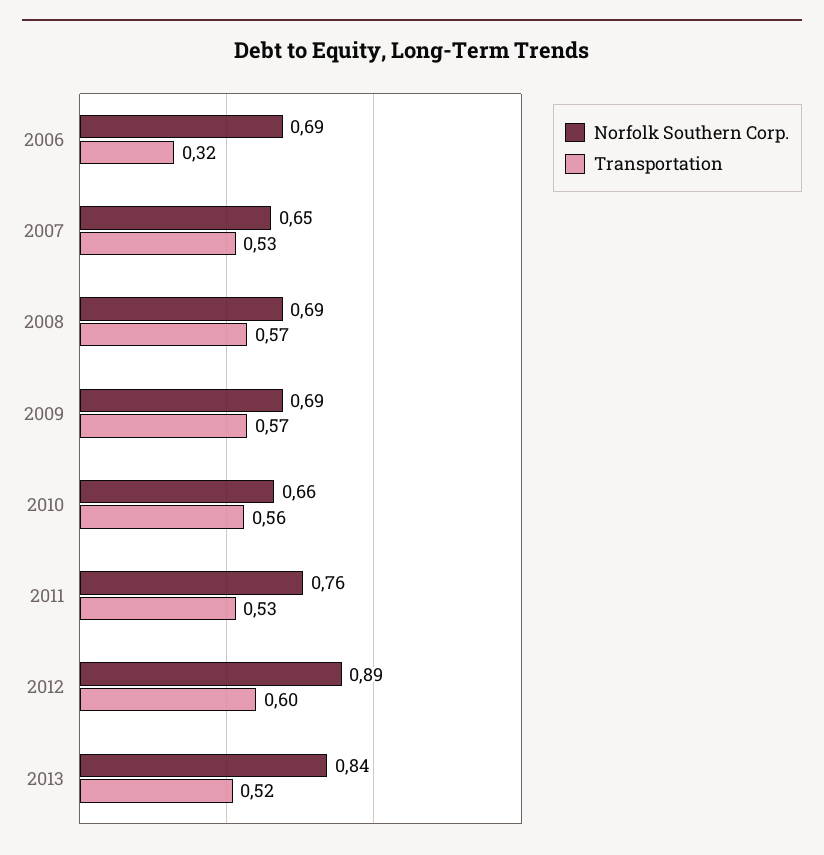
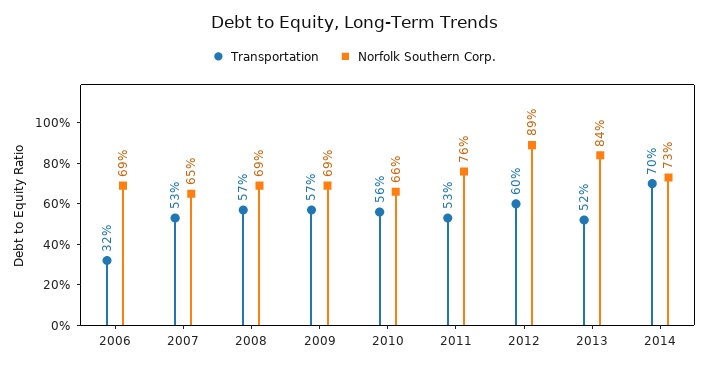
Transportation, 2014: none -> 0.7
Norfolk Southern Corp., 2014: none -> 0.73

